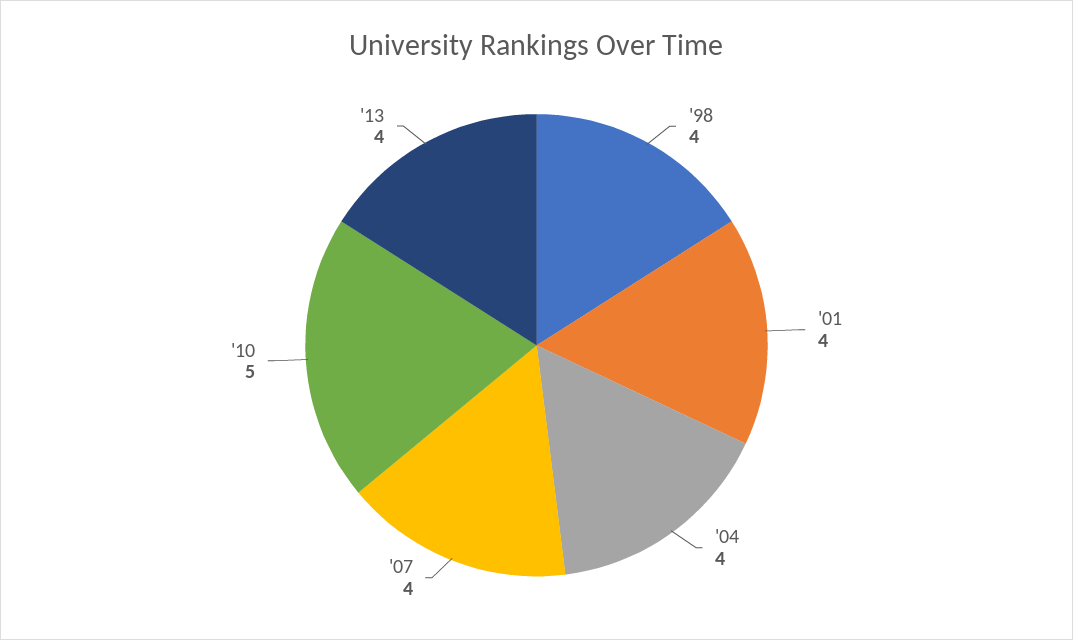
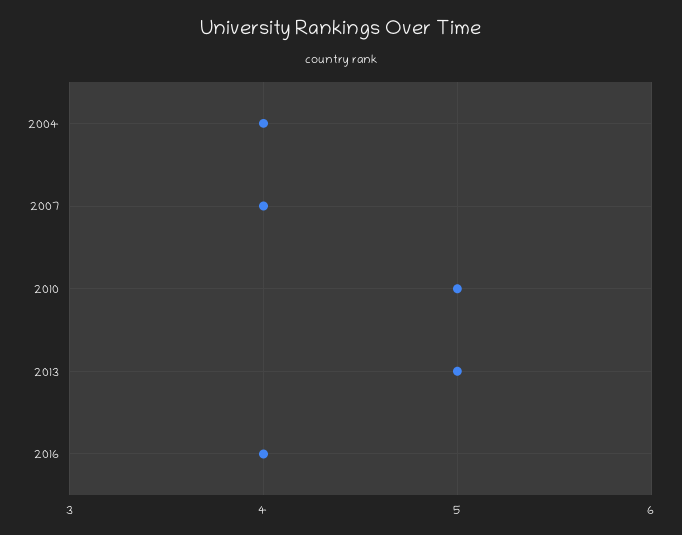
'98: 4 -> none
'01: 4 -> none
'13: 4 -> 5
2016: none -> 4

